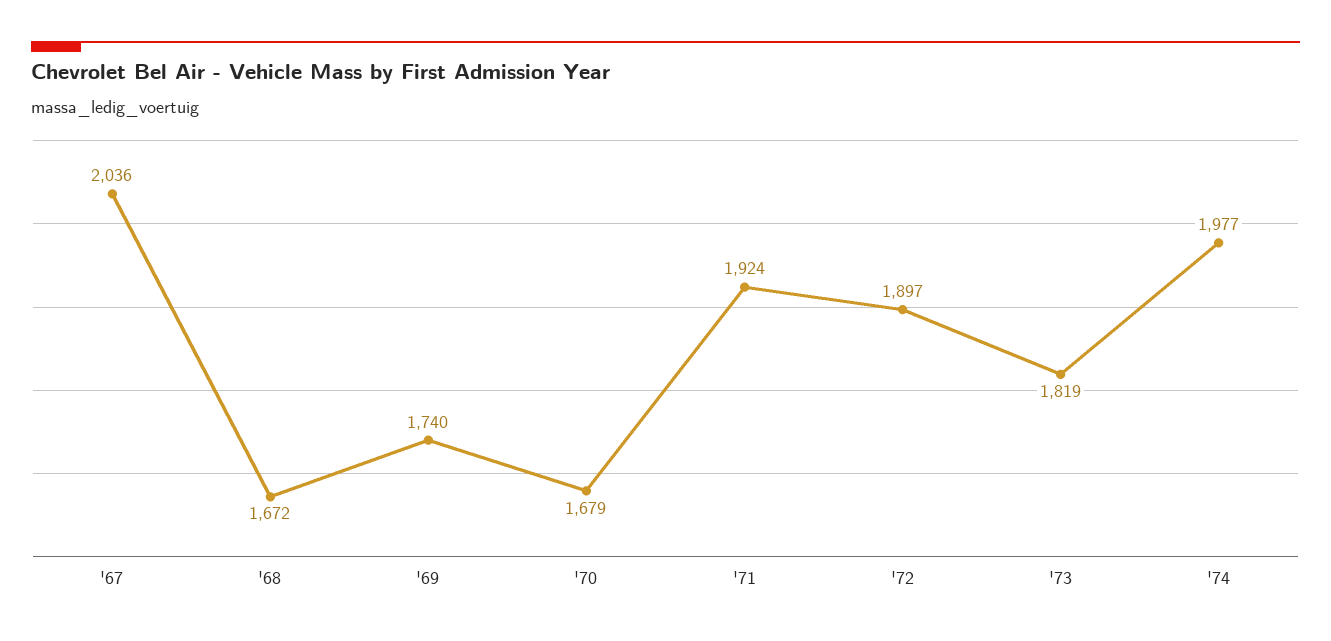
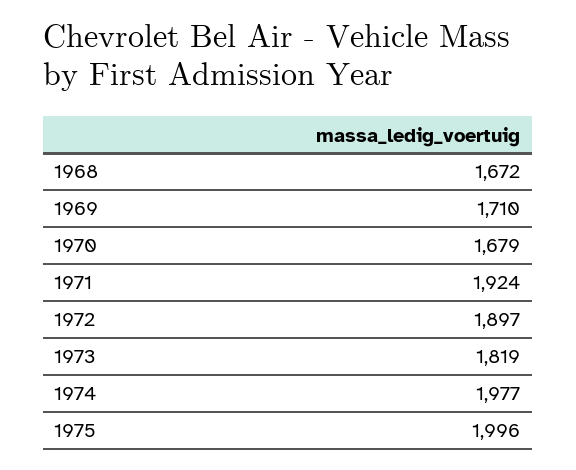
'67: 2036 -> none
'69: 1740 -> 1710
1975: none -> 1996

